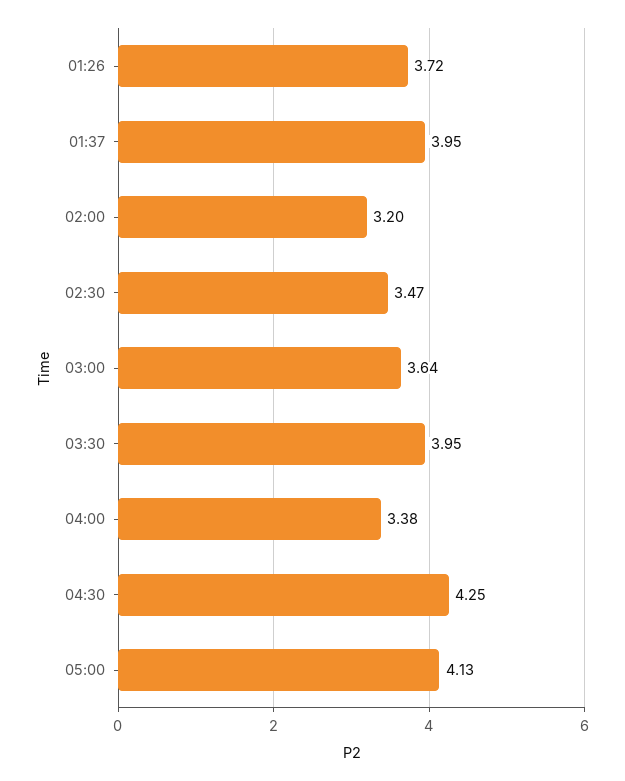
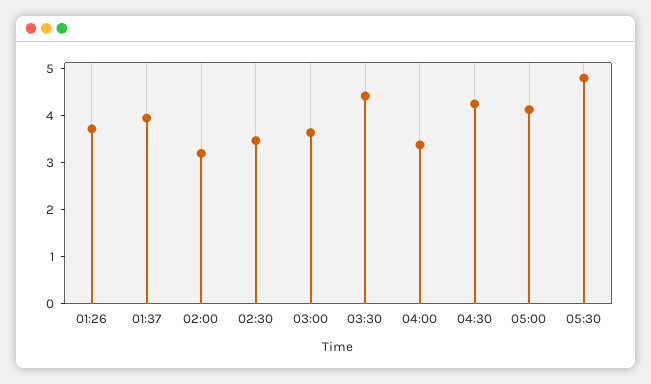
03:30: 3.95 -> 4.4
05:30: none -> 4.8

